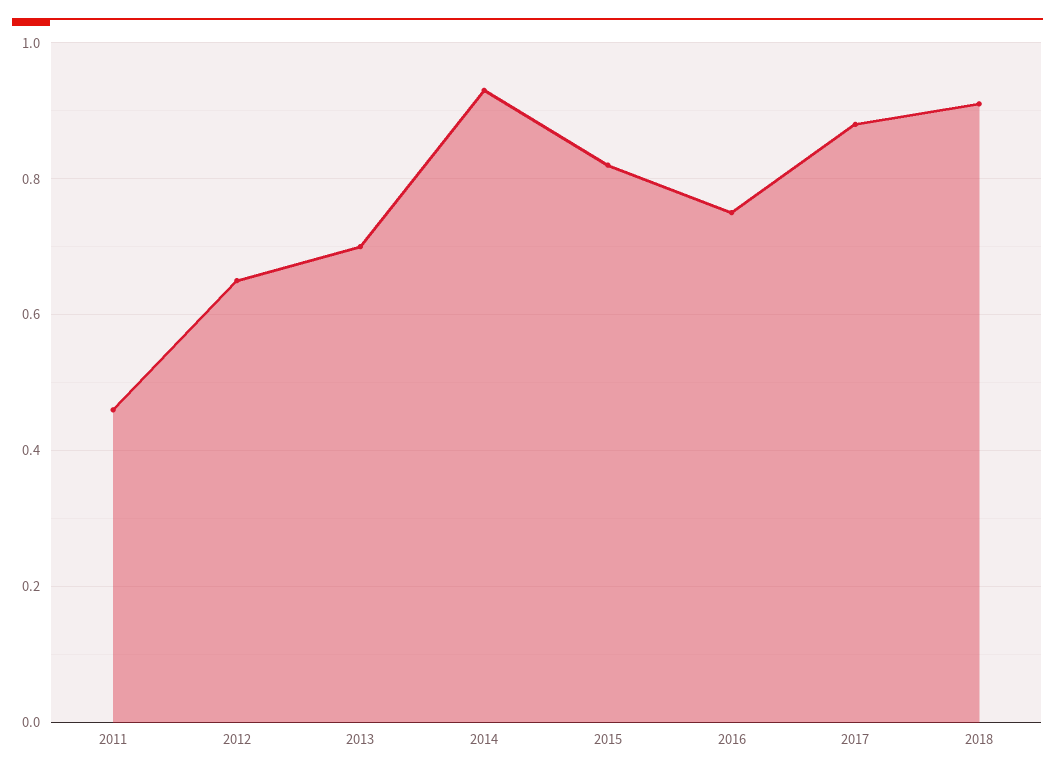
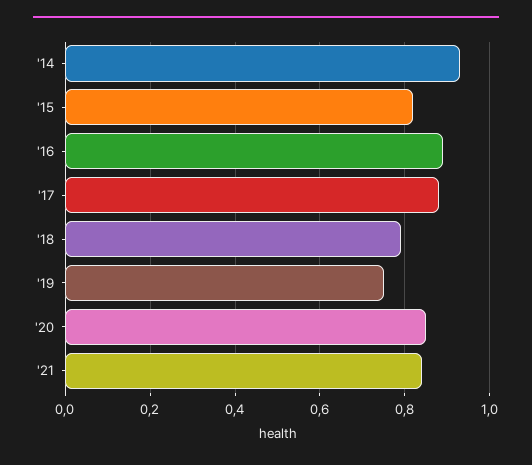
2011: 0.45 -> none
2012: 0.65 -> none
2013: 0.7 -> none
2016: 0.75 -> 0.9
2018: 0.9 -> 0.8
'19: none -> 0.75
'20: none -> 0.85
'21: none -> 0.85

